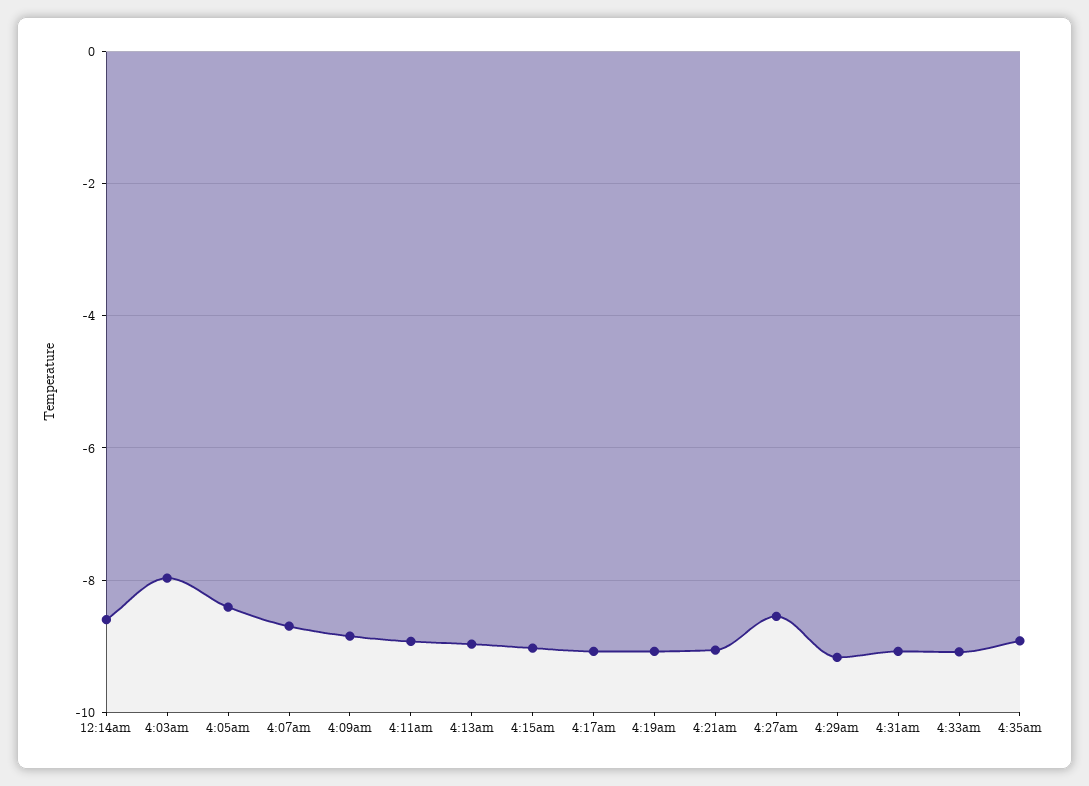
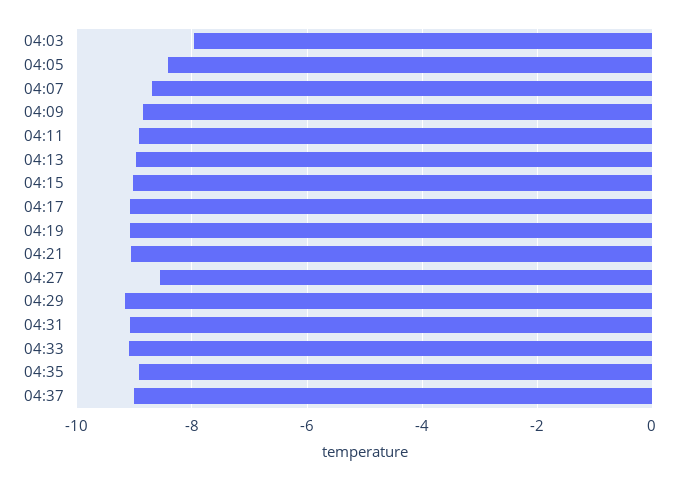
12:14am: -8.6 -> none
04:37: none -> -9

